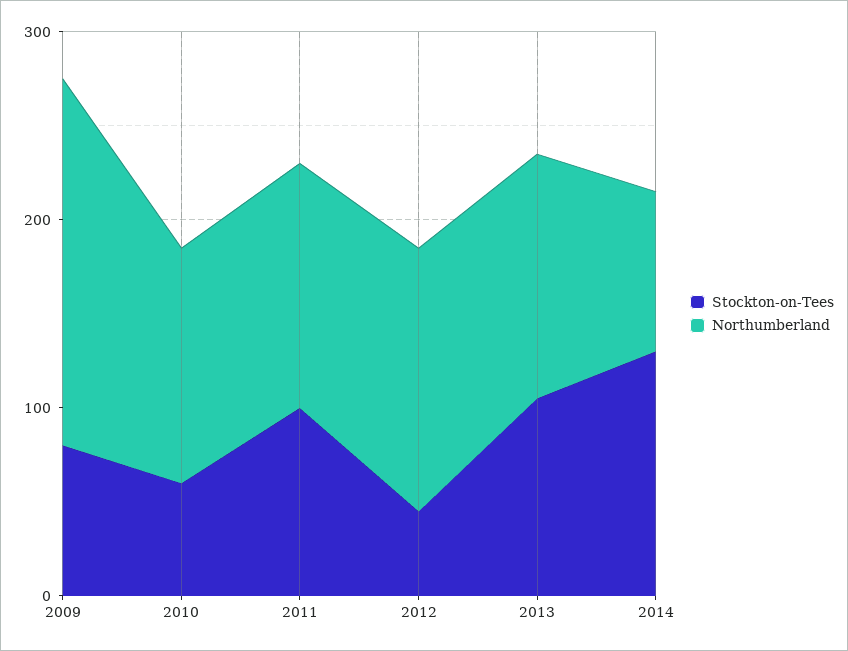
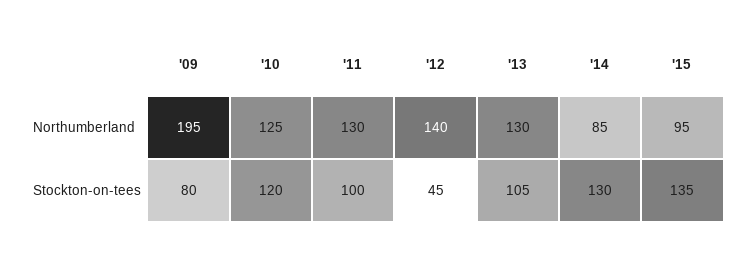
Stockton-on-Tees, 2010: 60 -> 120
Northumberland, '15: none -> 95
Stockton-on-Tees, '15: none -> 135

